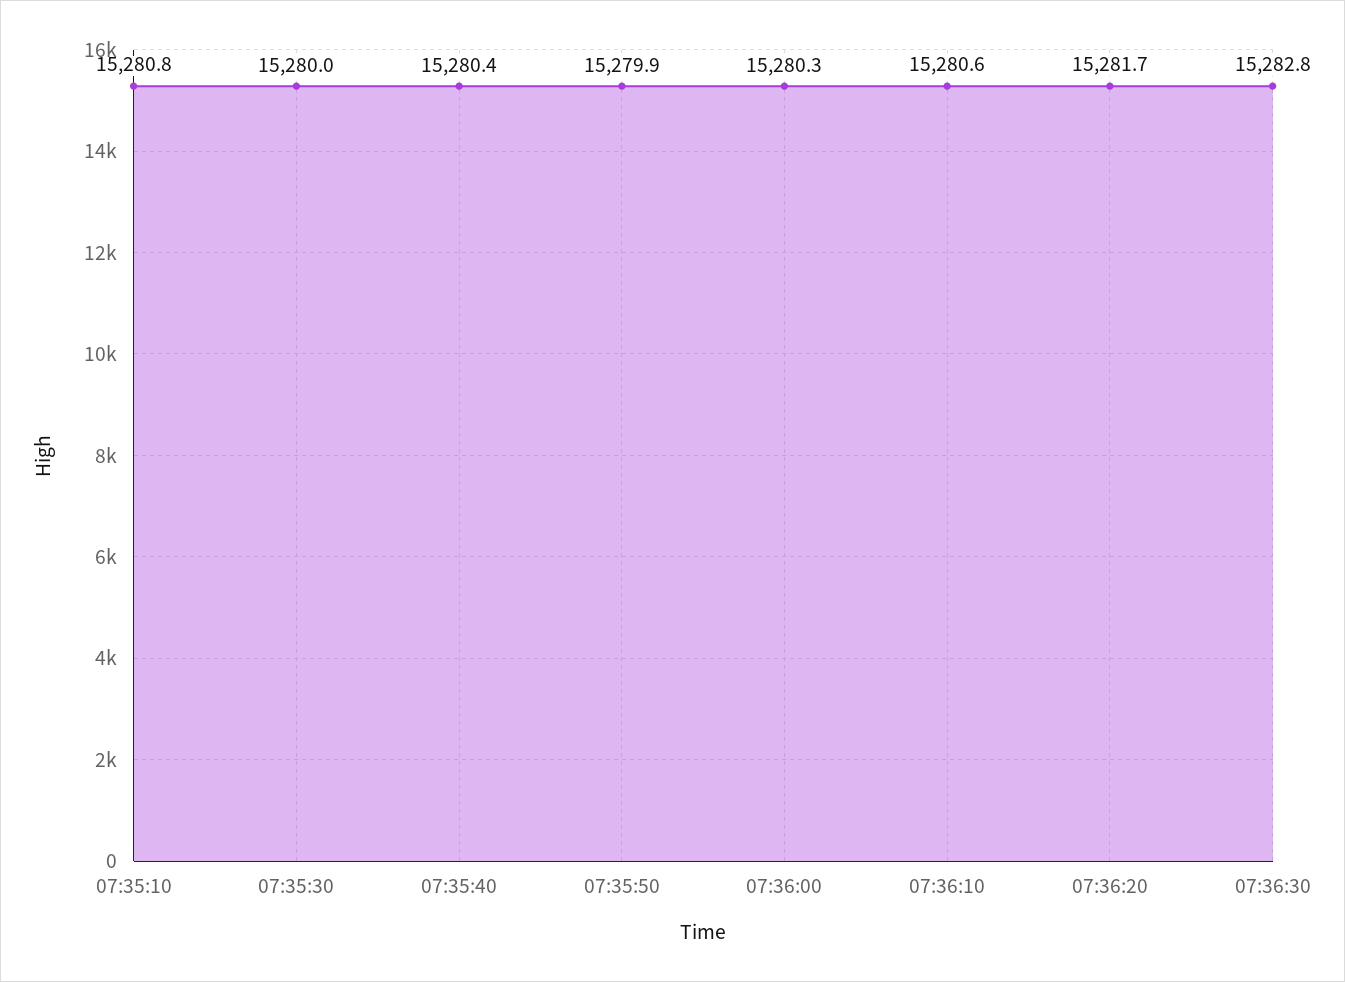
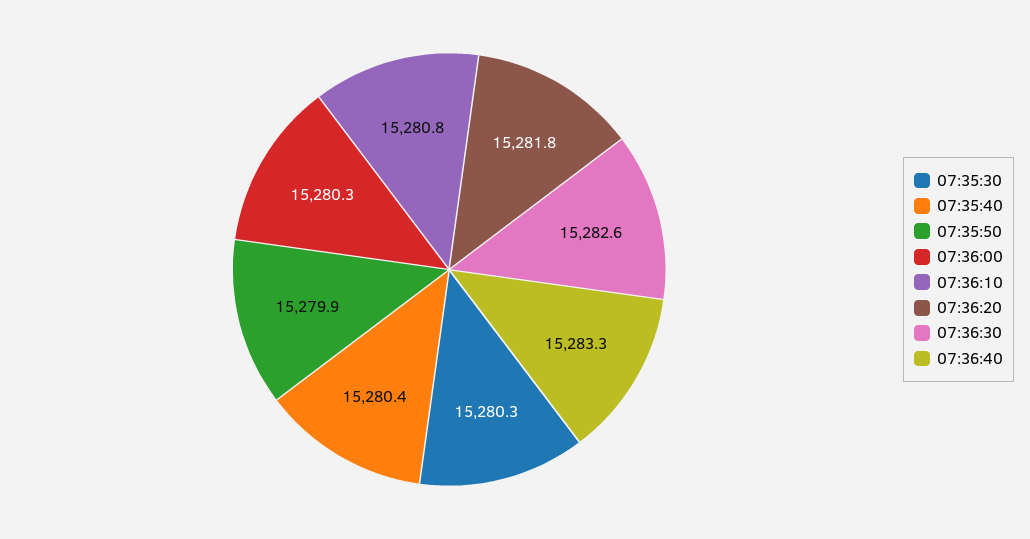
07:35:10: 15280.8 -> none
07:35:30: 15280 -> 15280.3
07:36:10: 15280.6 -> 15280.8
07:36:20: 15281.7 -> 15281.8
07:36:30: 15282.8 -> 15282.6
07:36:40: none -> 15283.3

